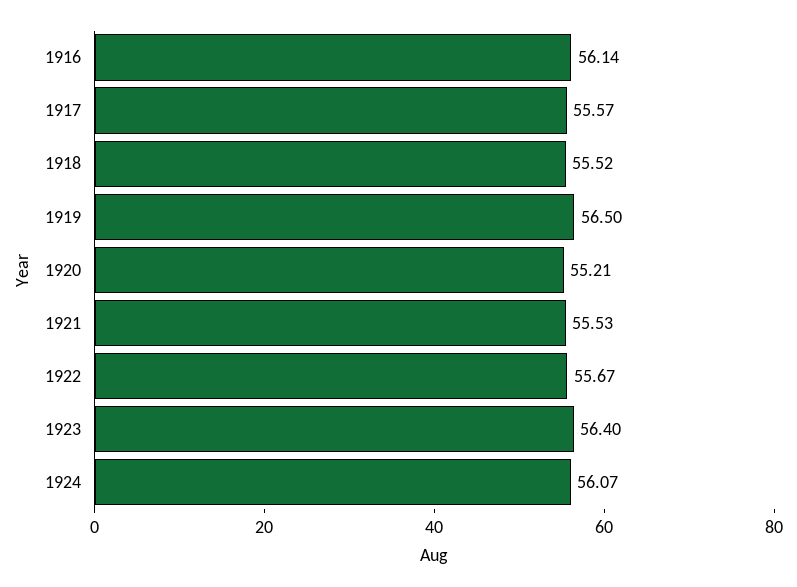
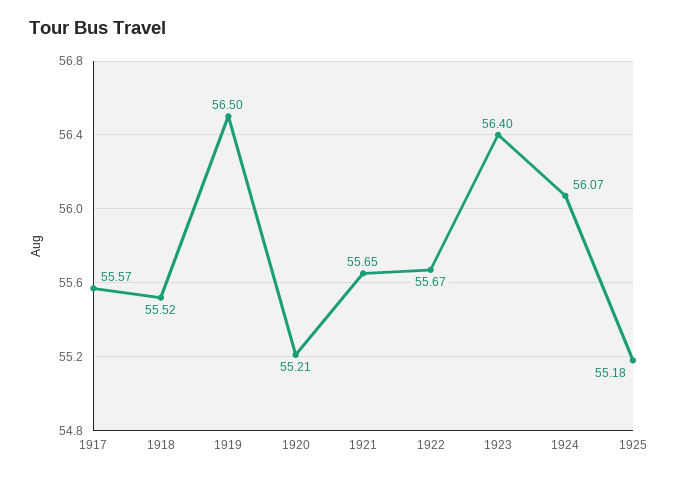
1916: 56.14 -> none
1921: 55.53 -> 55.65
1925: none -> 55.18

